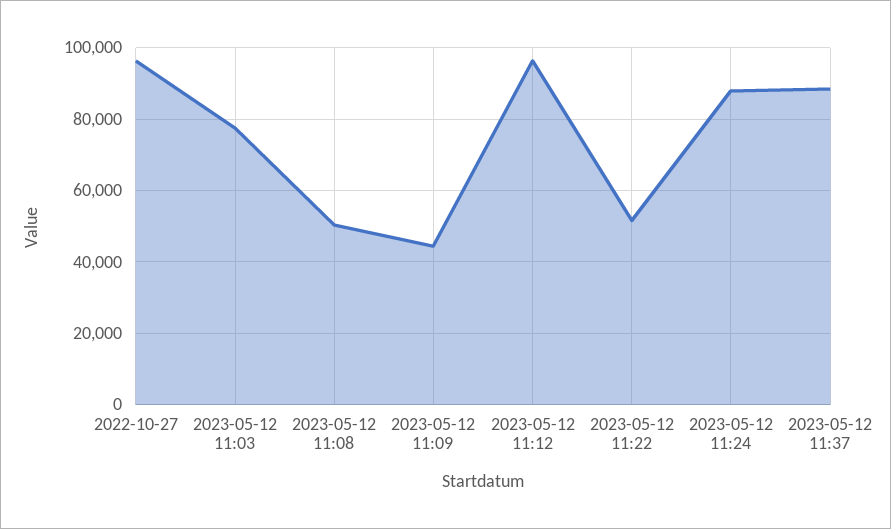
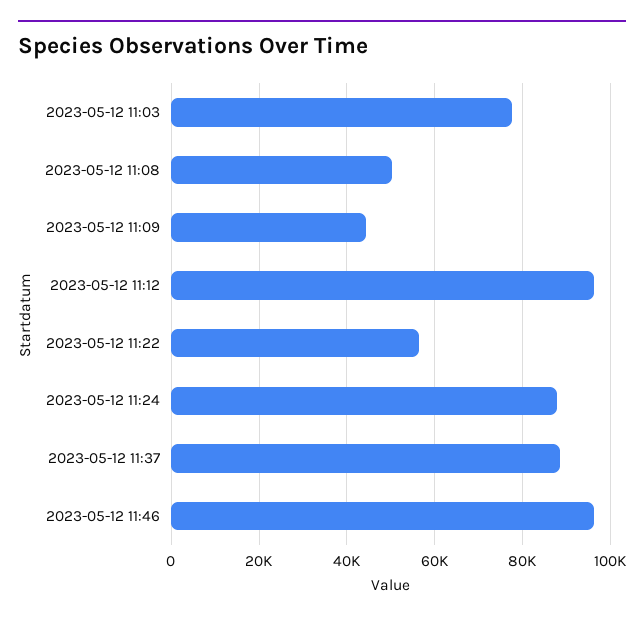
2022-10-27: 96000 -> none
2023-05-12 11:22: 52000 -> 56000
2023-05-12 11:46: none -> 96000

